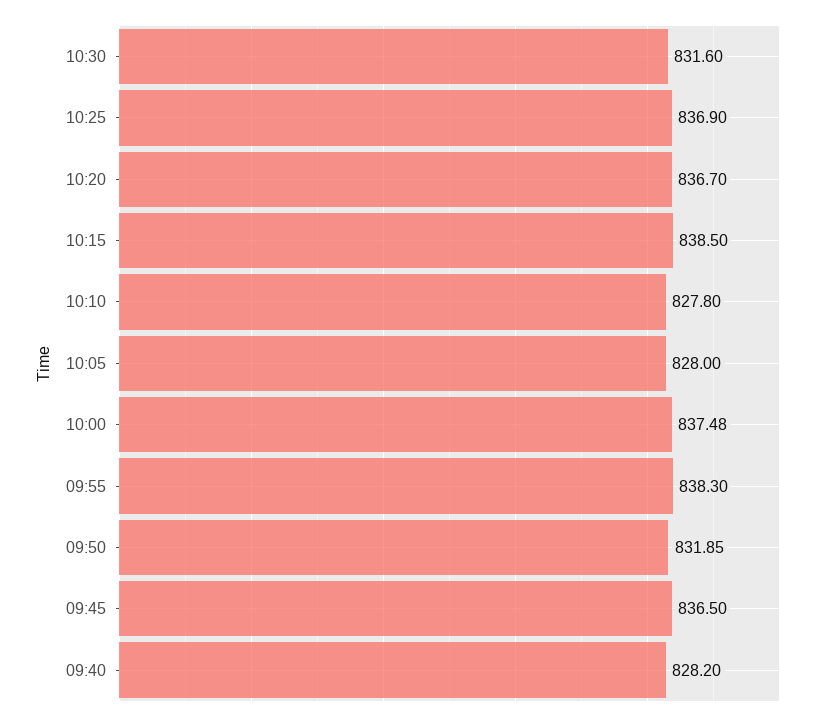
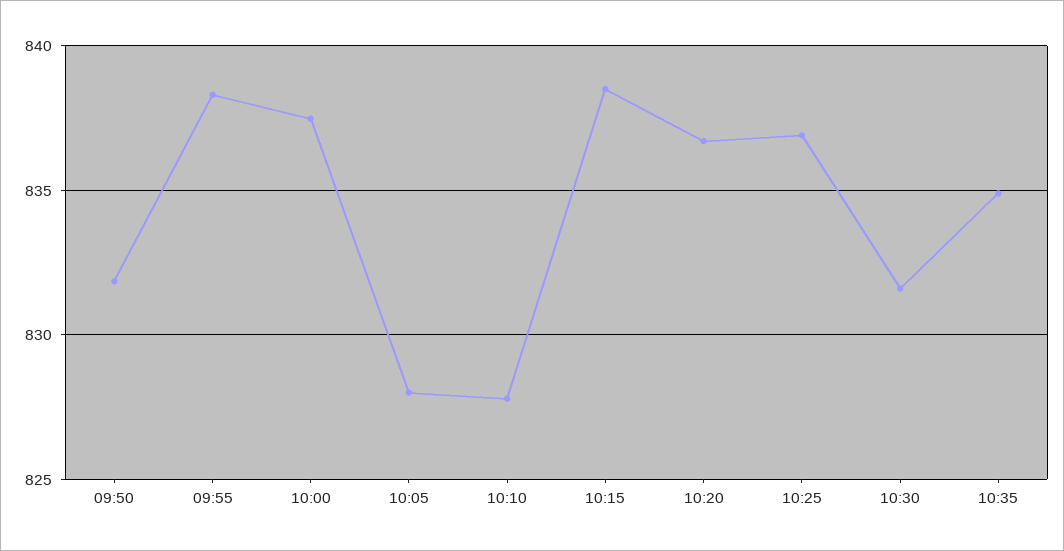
09:45: 836.5 -> none
09:40: 828.2 -> none
10:35: none -> 835

